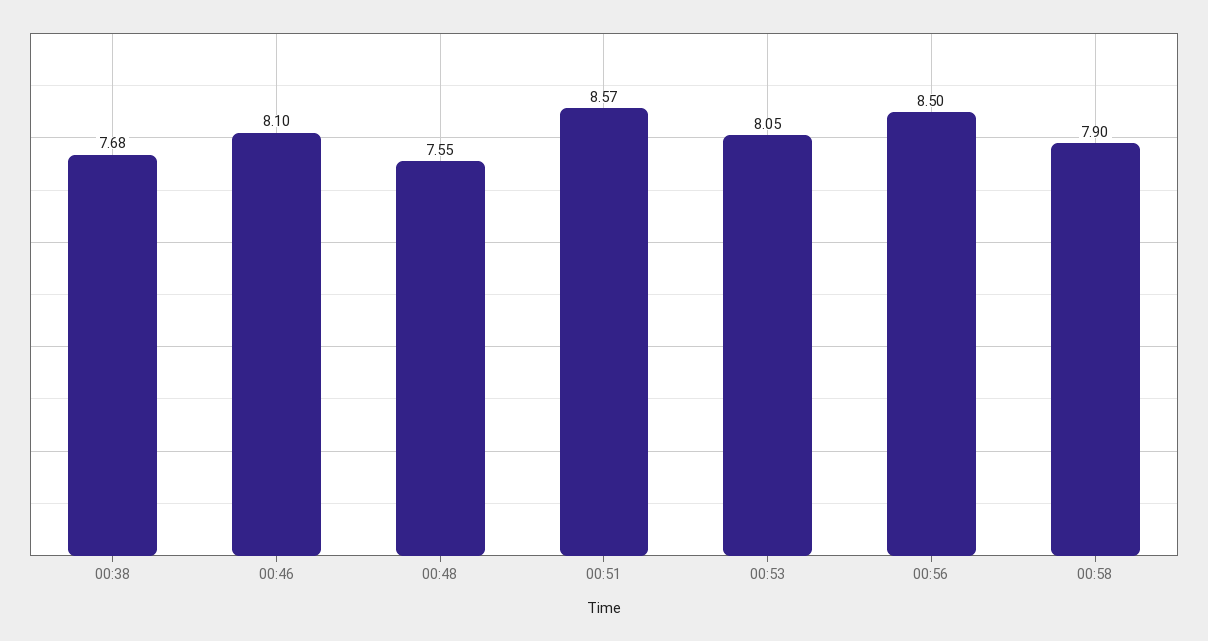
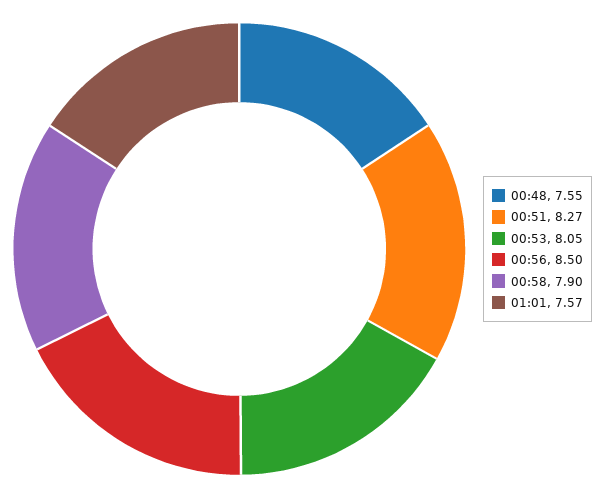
00:38: 7.68 -> none
00:46: 8.1 -> none
00:51: 8.57 -> 8.27
01:01: none -> 7.57

